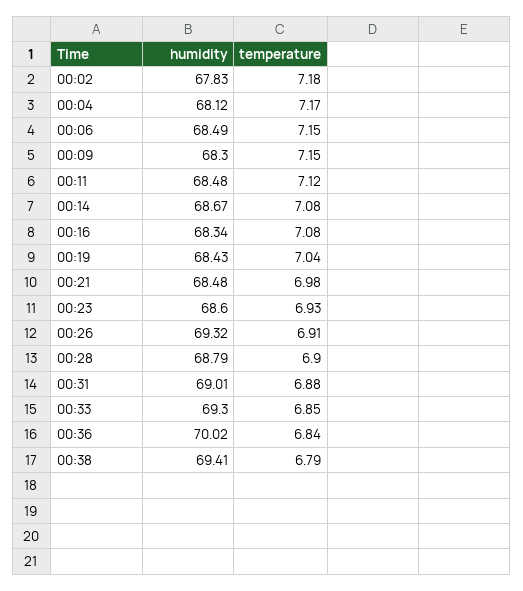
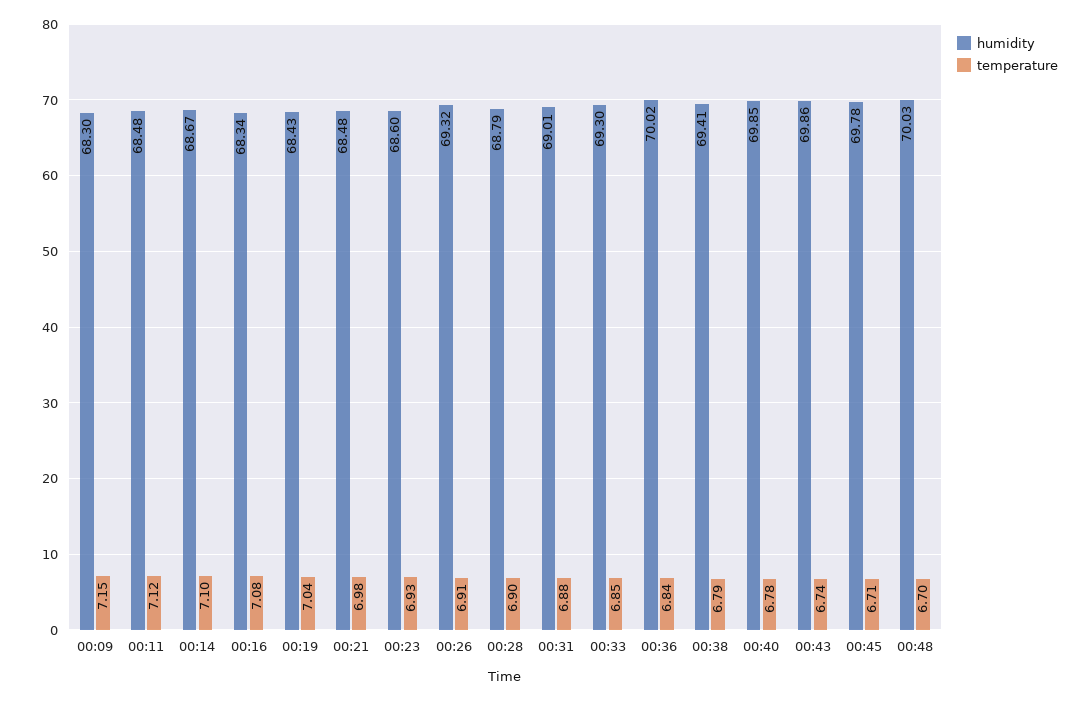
humidity, 00:02: 67.83 -> none
temperature, 00:02: 7.18 -> none
humidity, 00:04: 68.12 -> none
temperature, 00:04: 7.17 -> none
humidity, 00:06: 68.49 -> none
temperature, 00:06: 7.15 -> none
temperature, 00:14: 7.08 -> 7.1
humidity, 00:40: none -> 69.85
temperature, 00:40: none -> 6.78
humidity, 00:43: none -> 69.86
temperature, 00:43: none -> 6.74
humidity, 00:45: none -> 69.78
temperature, 00:45: none -> 6.71
humidity, 00:48: none -> 70.03
temperature, 00:48: none -> 6.7

